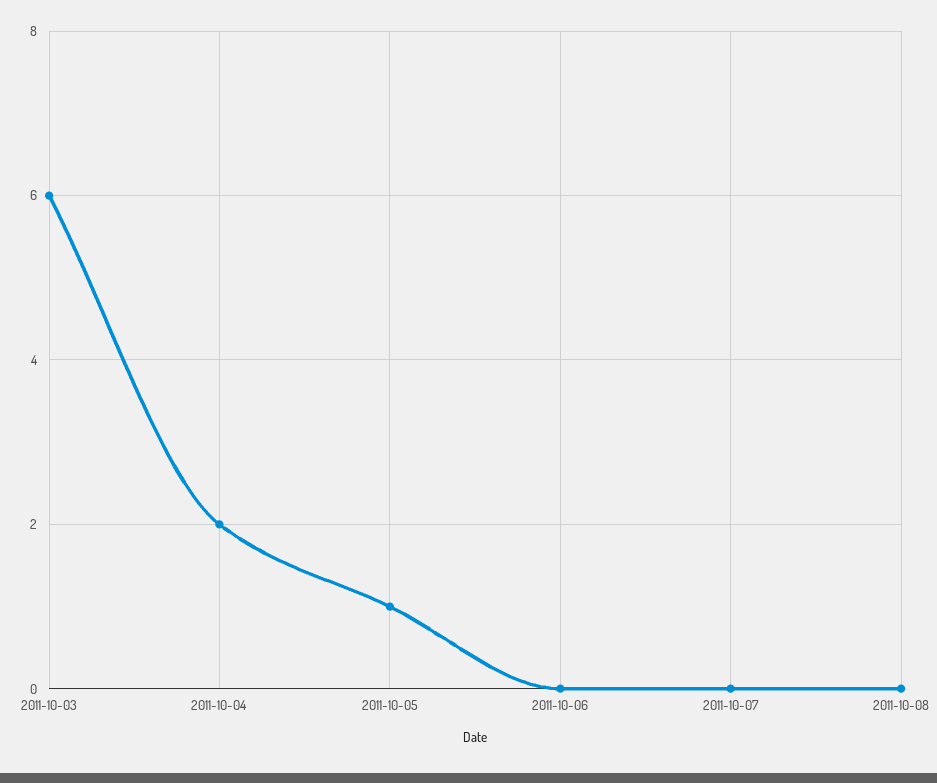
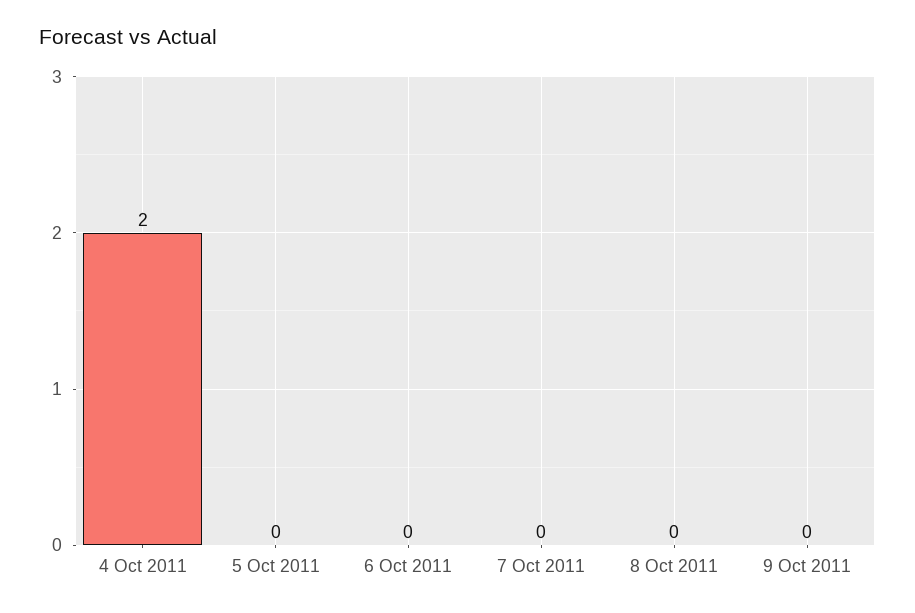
2011-10-03: 6 -> none
2011-10-05: 1 -> 0
9 Oct 2011: none -> 0

